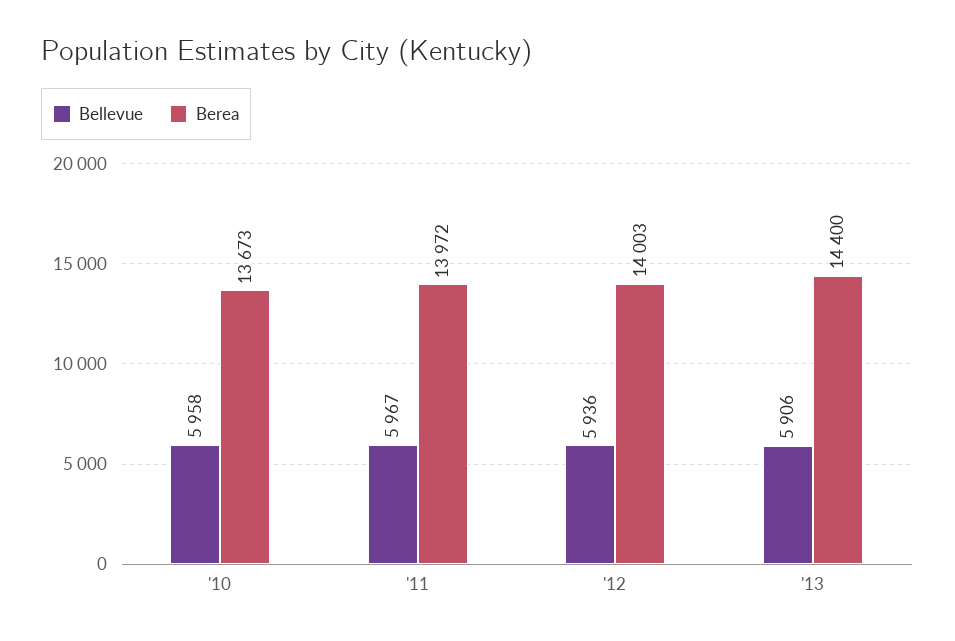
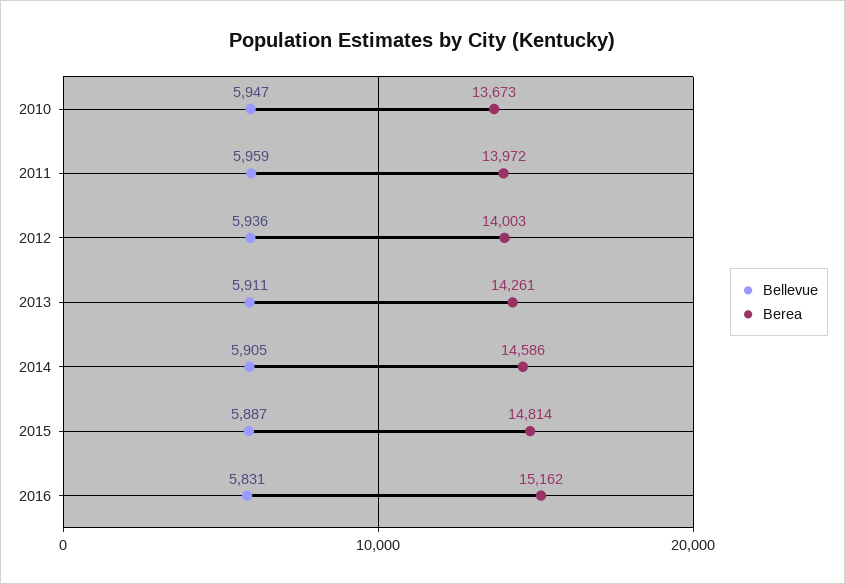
Bellevue, '10: 5958 -> 5947
Bellevue, '11: 5967 -> 5959
Bellevue, '13: 5906 -> 5911
Berea, '13: 14400 -> 14261
Bellevue, 2014: none -> 5905
Berea, 2014: none -> 14586
Bellevue, 2015: none -> 5887
Berea, 2015: none -> 14814
Bellevue, 2016: none -> 5831
Berea, 2016: none -> 15162

